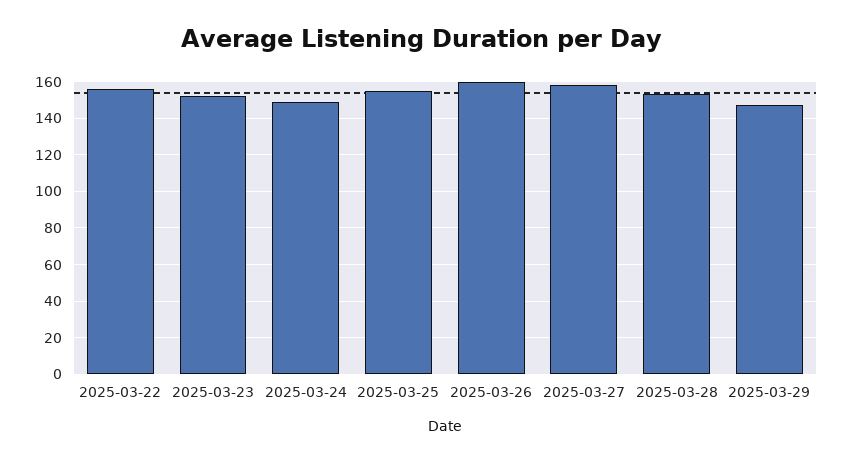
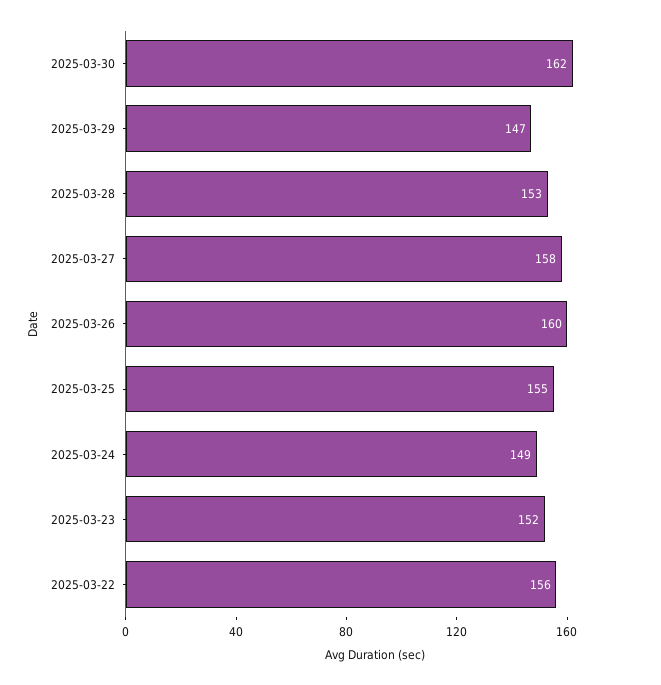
2025-03-30: none -> 162

